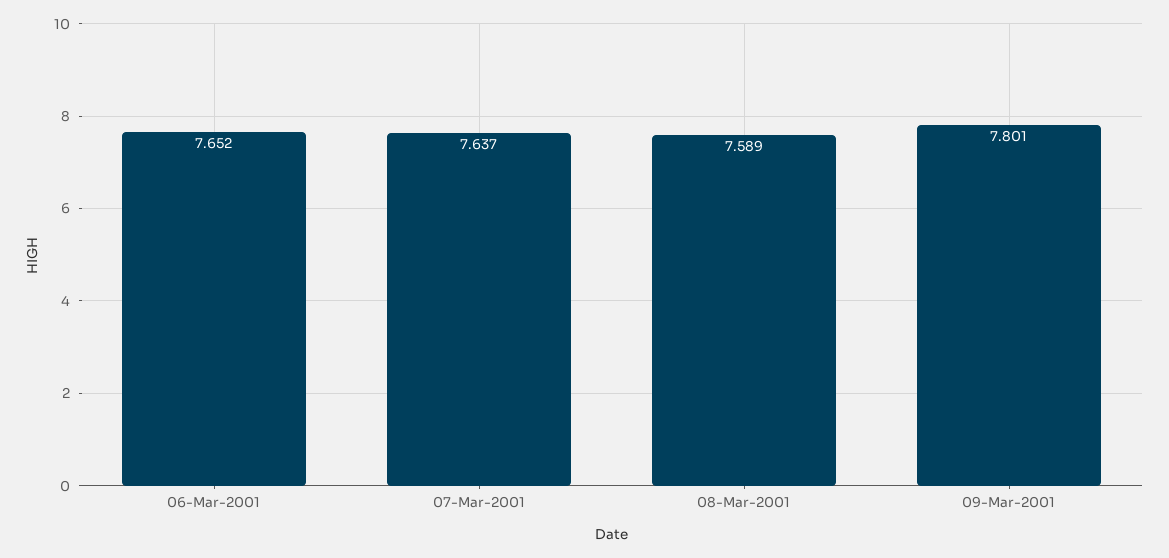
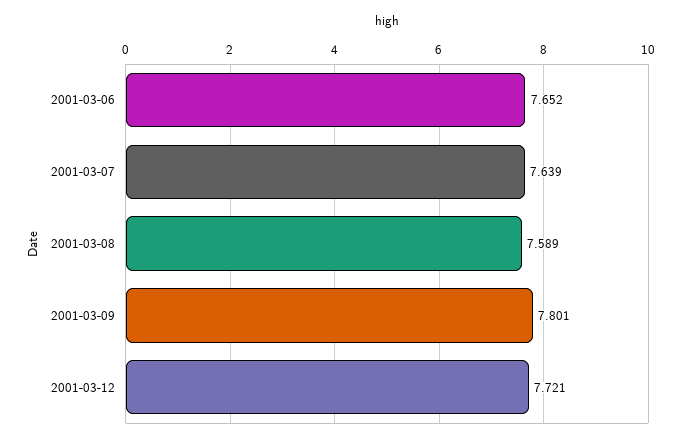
07-Mar-2001: 7.637 -> 7.639
2001-03-12: none -> 7.721

